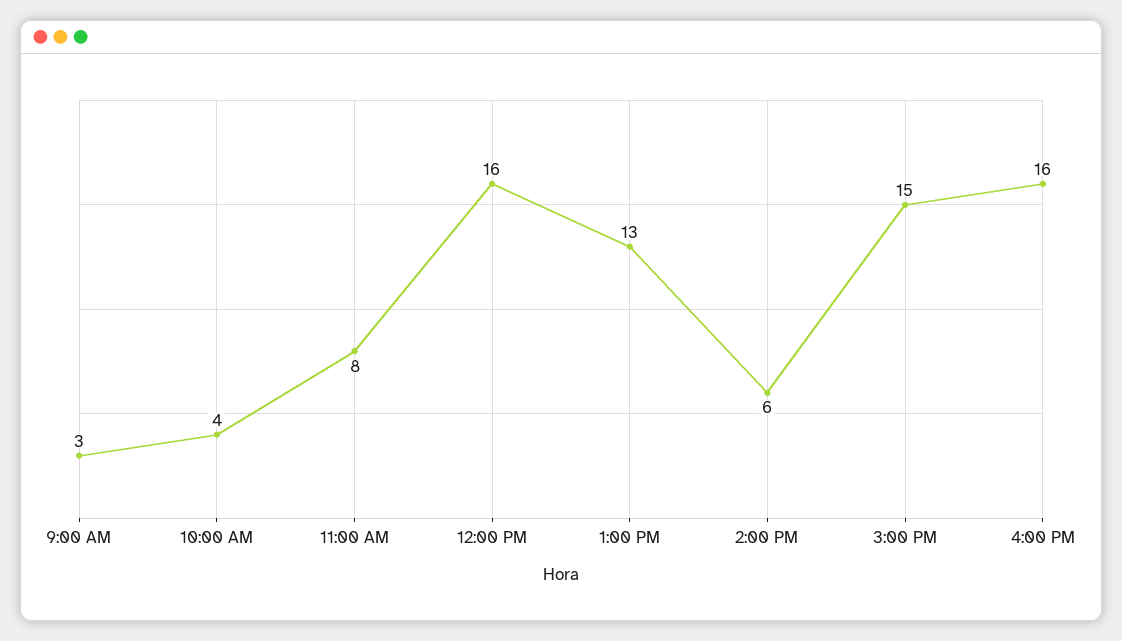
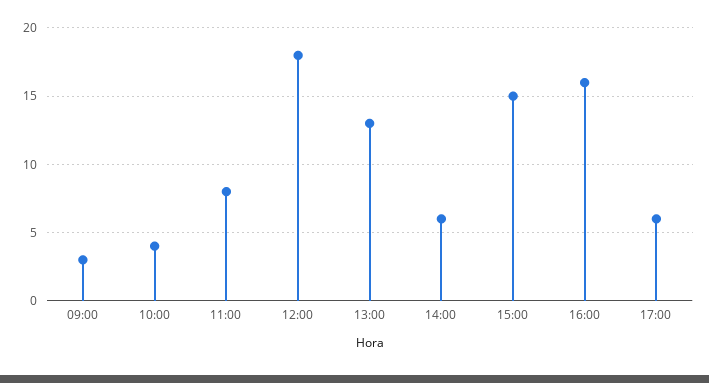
12:00 PM: 16 -> 18
17:00: none -> 6

